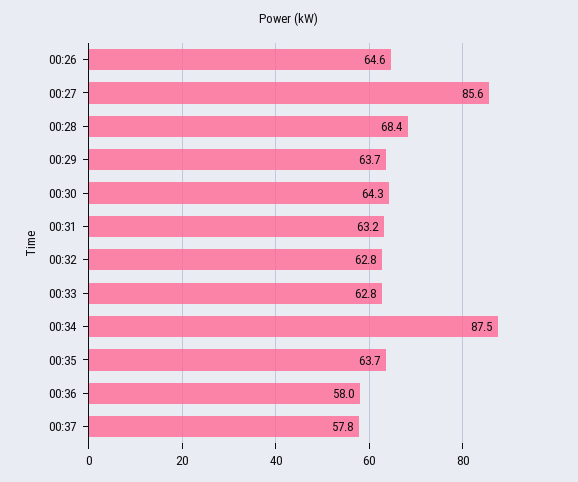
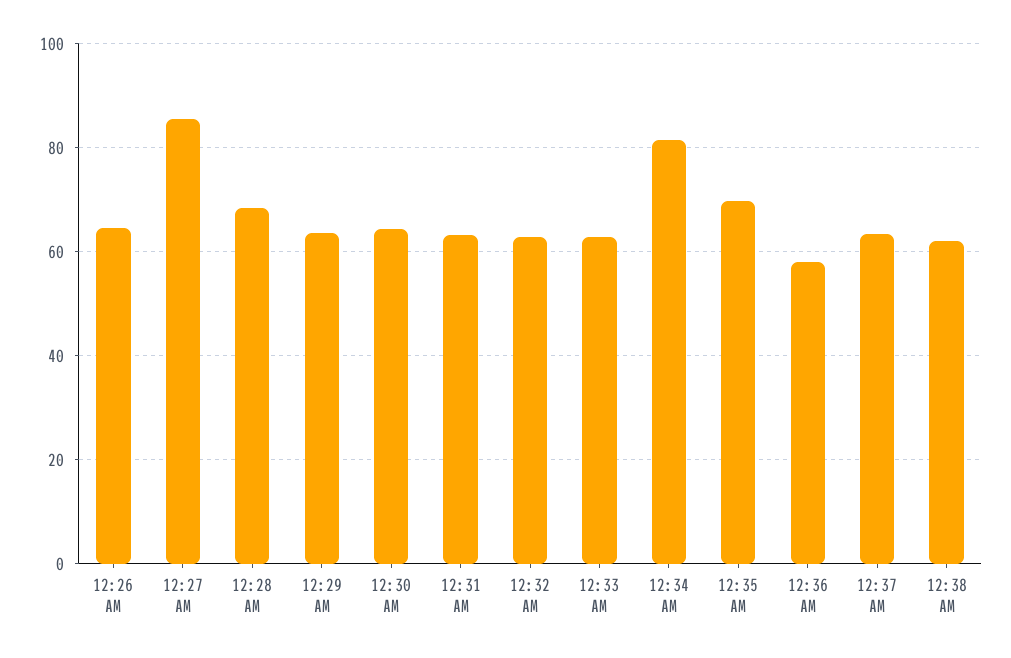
00:34: 87.5 -> 82
00:35: 63.7 -> 70
00:37: 57.8 -> 64
12:38 AM: none -> 62

